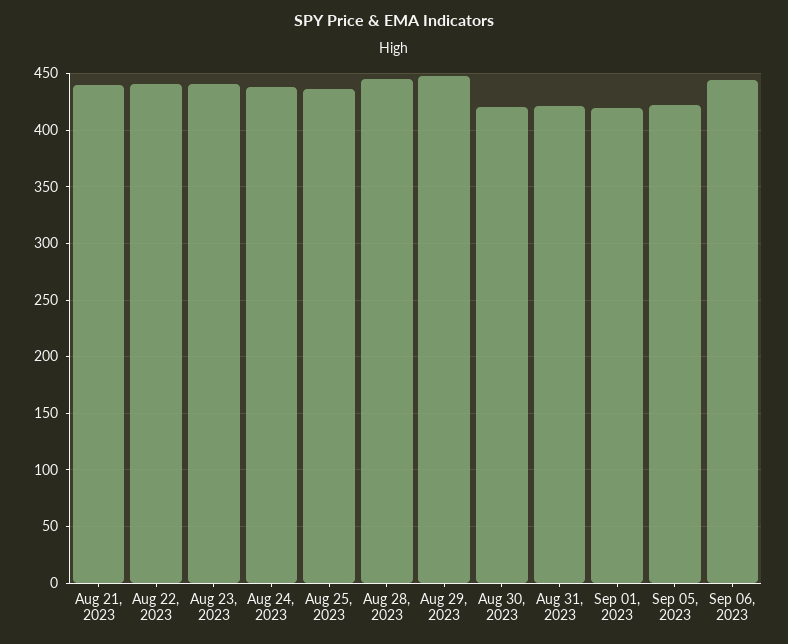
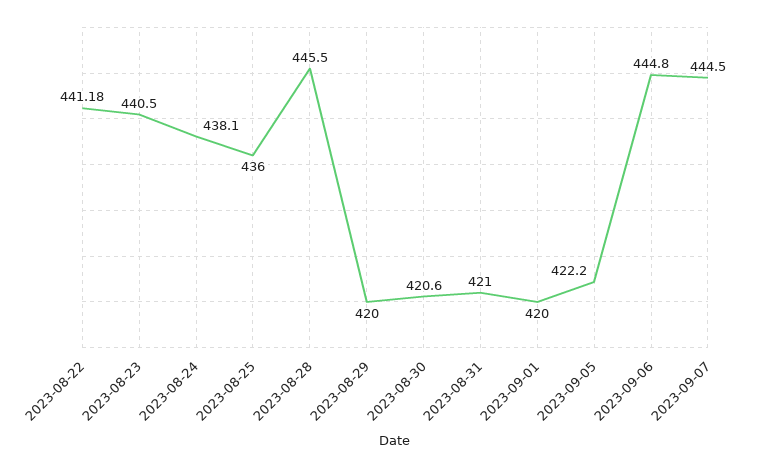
Aug 21, 2023: 440 -> none
Aug 29, 2023: 450 -> 420
2023-09-07: none -> 444.5

